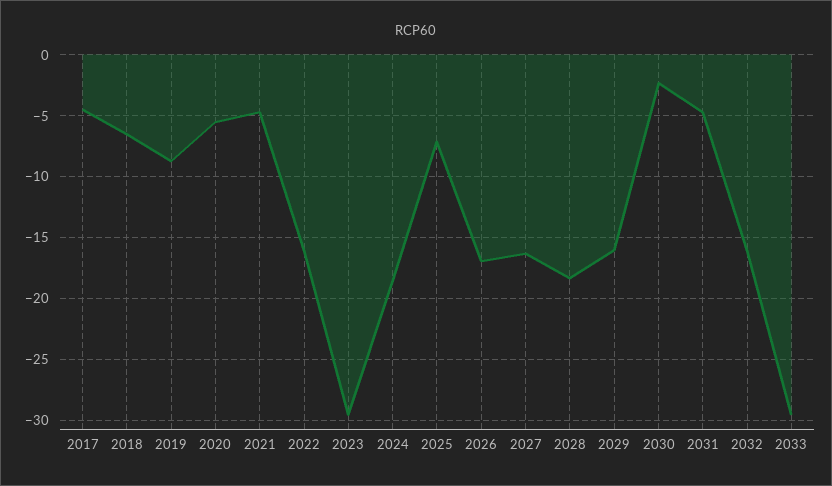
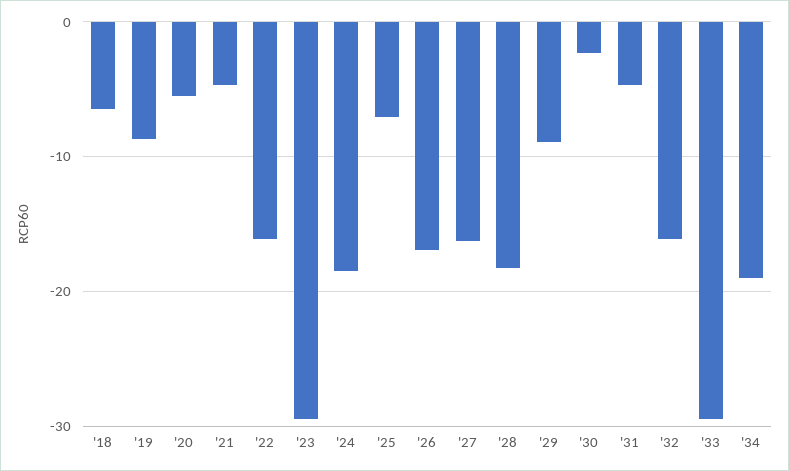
2017: -4.5 -> none
2029: -16 -> -9
'34: none -> -19

